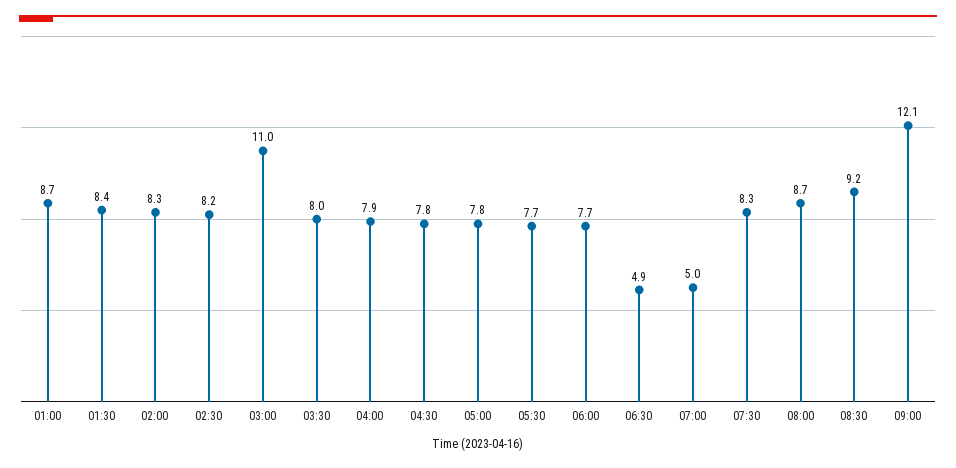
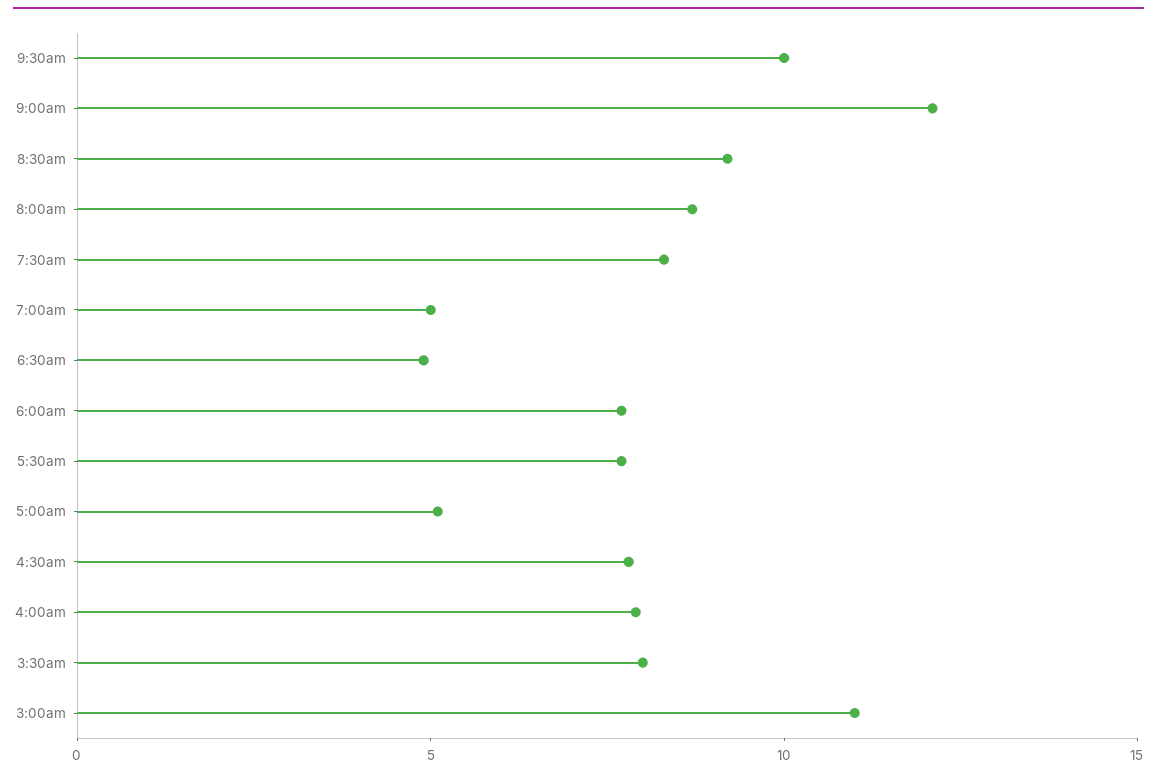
01:00: 8.7 -> none
01:30: 8.4 -> none
02:00: 8.3 -> none
02:30: 8.2 -> none
05:00: 7.8 -> 5
9:30am: none -> 10

